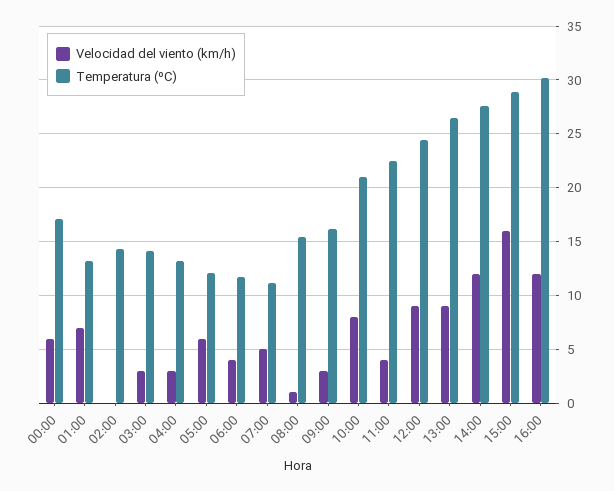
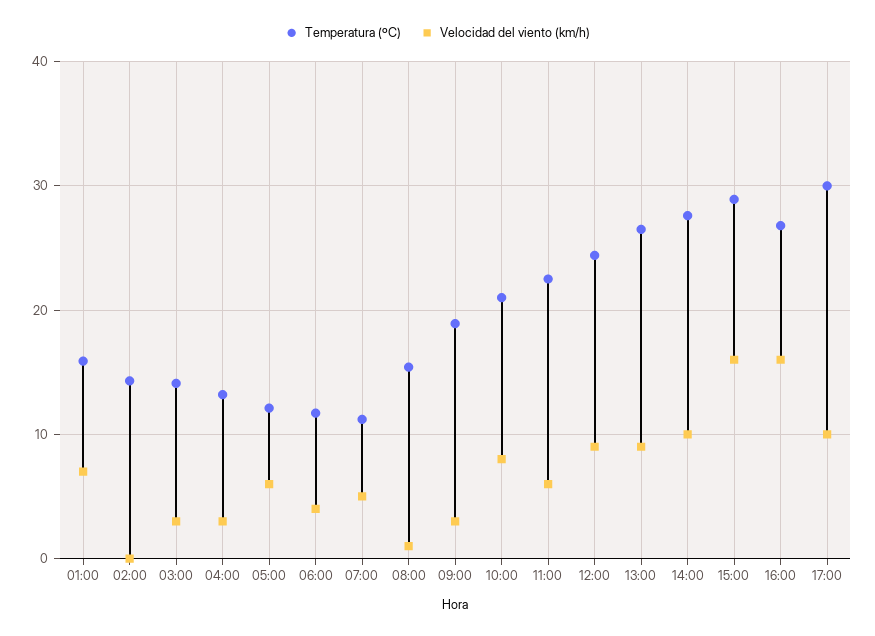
Velocidad del viento (km/h), 00:00: 6 -> none
Temperatura (ºC), 00:00: 17 -> none
Temperatura (ºC), 01:00: 13 -> 16
Temperatura (ºC), 09:00: 16 -> 19
Velocidad del viento (km/h), 11:00: 4 -> 6
Velocidad del viento (km/h), 14:00: 12 -> 10
Velocidad del viento (km/h), 16:00: 12 -> 16
Temperatura (ºC), 16:00: 30 -> 27
Temperatura (ºC), 17:00: none -> 30
Velocidad del viento (km/h), 17:00: none -> 10

